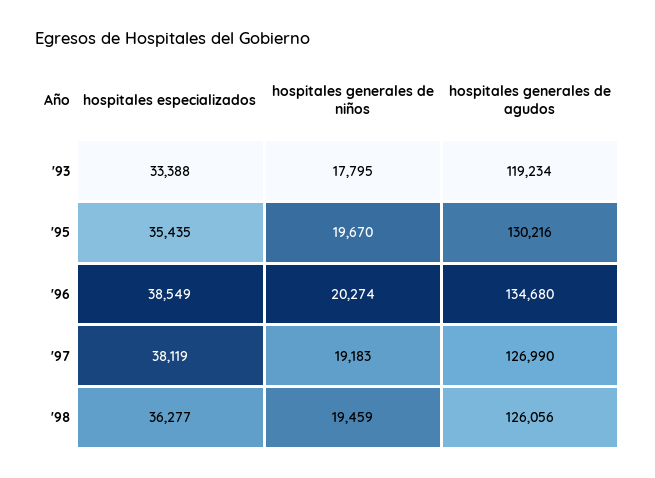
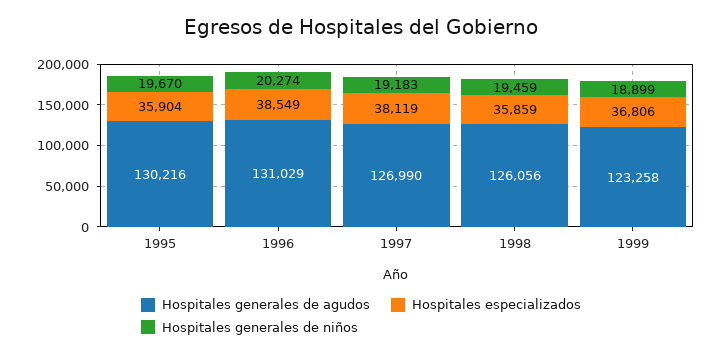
hospitales especializados, '93: 33388 -> none
hospitales generales de niños, '93: 17795 -> none
hospitales generales de agudos, '93: 119234 -> none
hospitales especializados, '95: 35435 -> 35904
hospitales generales de agudos, '96: 134680 -> 131029
hospitales especializados, '98: 36277 -> 35859
hospitales generales de agudos, 1999: none -> 123258
hospitales especializados, 1999: none -> 36806
hospitales generales de niños, 1999: none -> 18899

